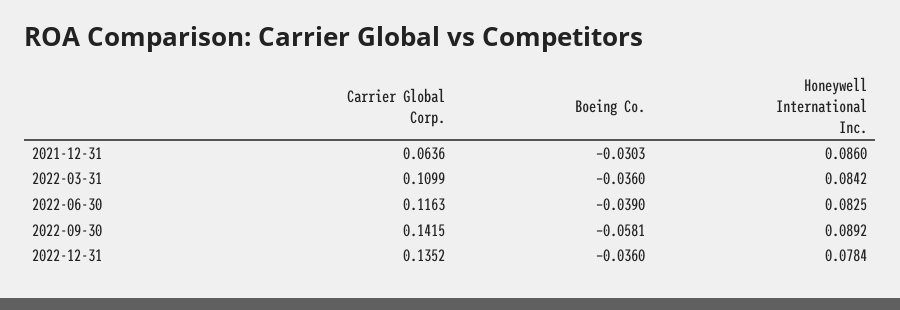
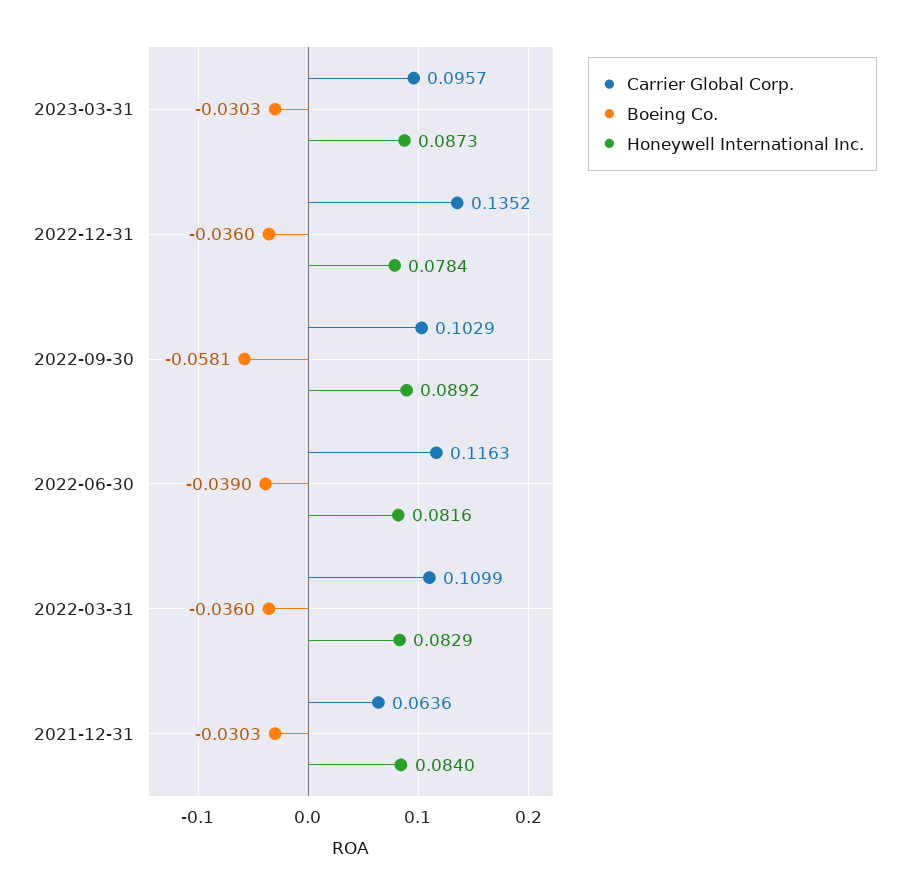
Honeywell International Inc., 2021-12-31: 0.086 -> 0.084
Honeywell International Inc., 2022-03-31: 0.0842 -> 0.0829
Honeywell International Inc., 2022-06-30: 0.0825 -> 0.0816
Carrier Global Corp., 2022-09-30: 0.1415 -> 0.1029
Carrier Global Corp., 2023-03-31: none -> 0.0957
Boeing Co., 2023-03-31: none -> -0.0303
Honeywell International Inc., 2023-03-31: none -> 0.0873

